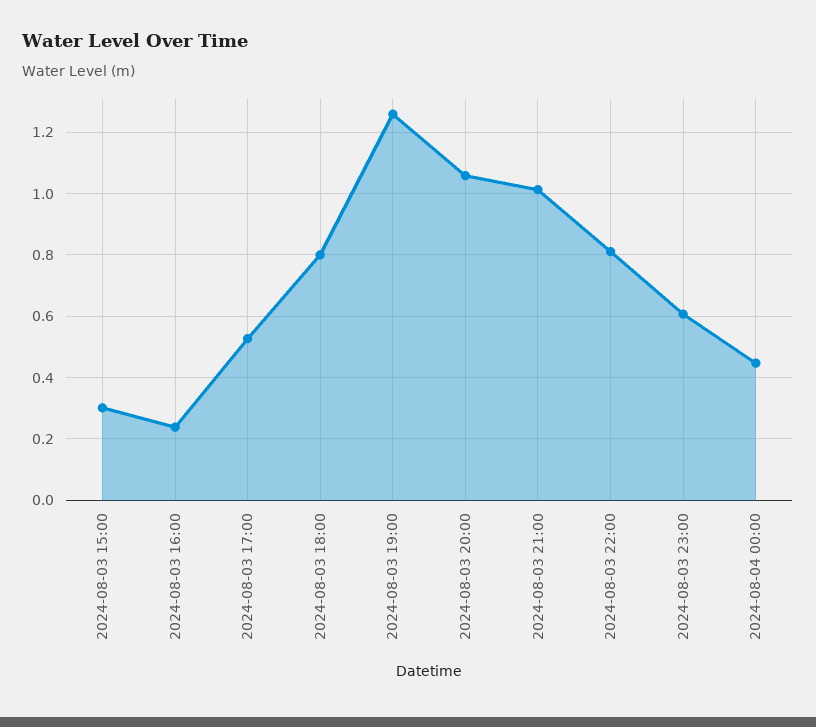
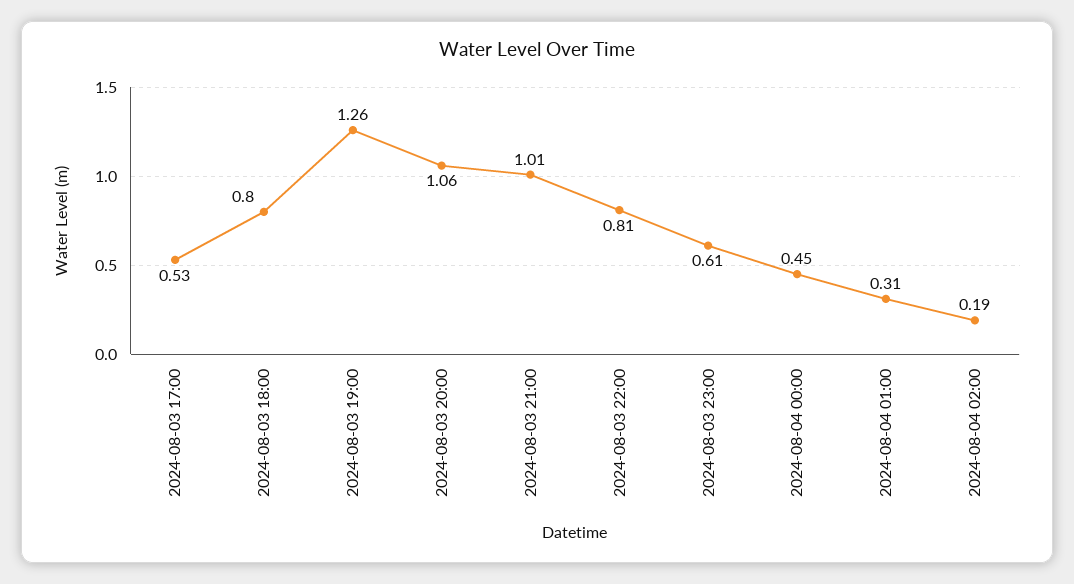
2024-08-03 15:00: 0.3 -> none
2024-08-03 16:00: 0.24 -> none
2024-08-04 01:00: none -> 0.31
2024-08-04 02:00: none -> 0.19

